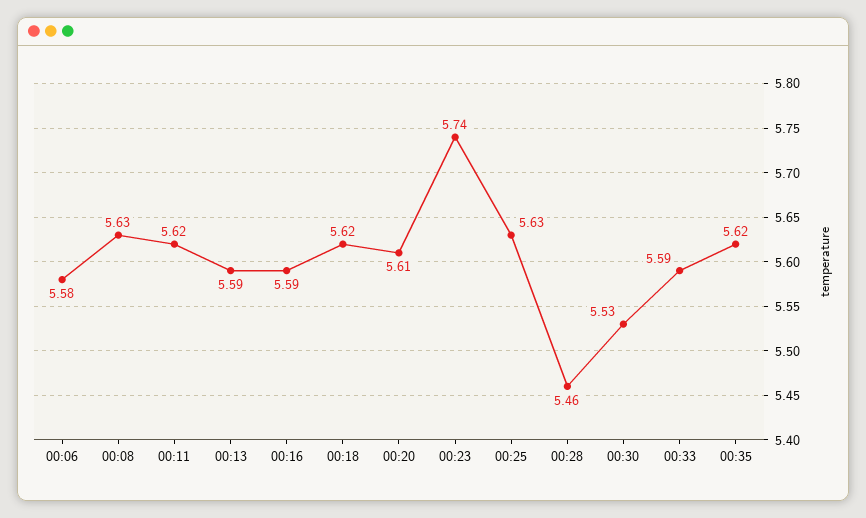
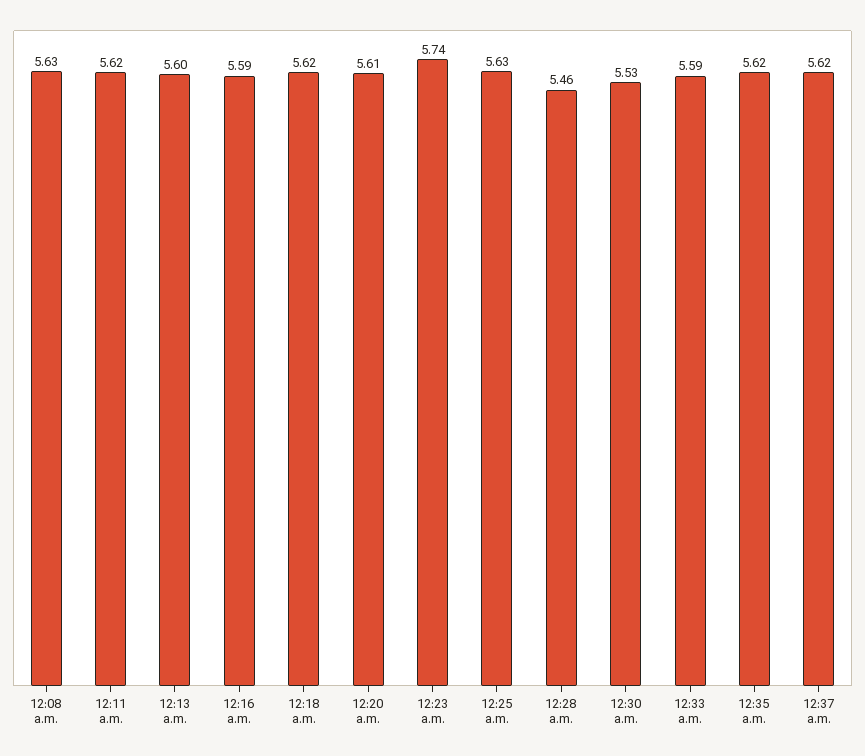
00:06: 5.58 -> none
00:13: 5.59 -> 5.6
12:37 a.m.: none -> 5.62

